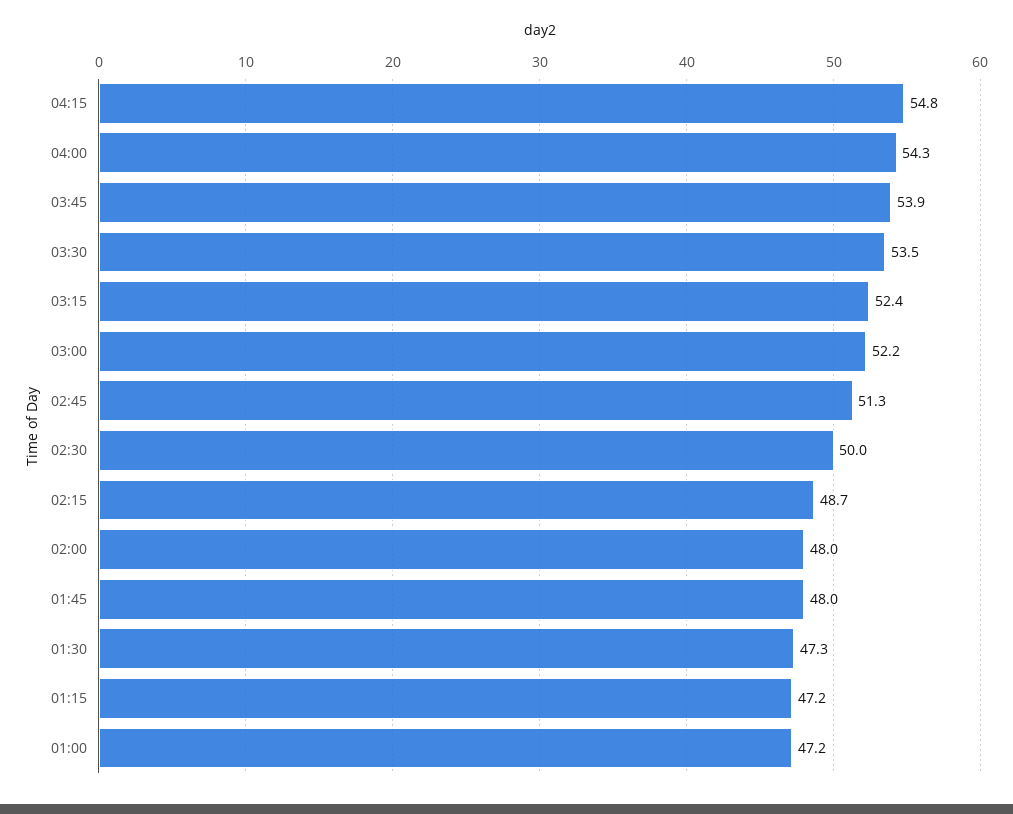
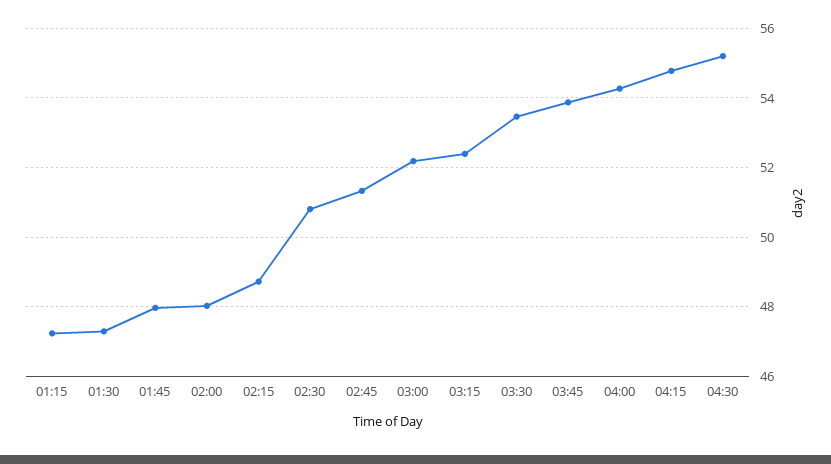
02:30: 50 -> 50.8
01:00: 47.2 -> none
04:30: none -> 55.2

